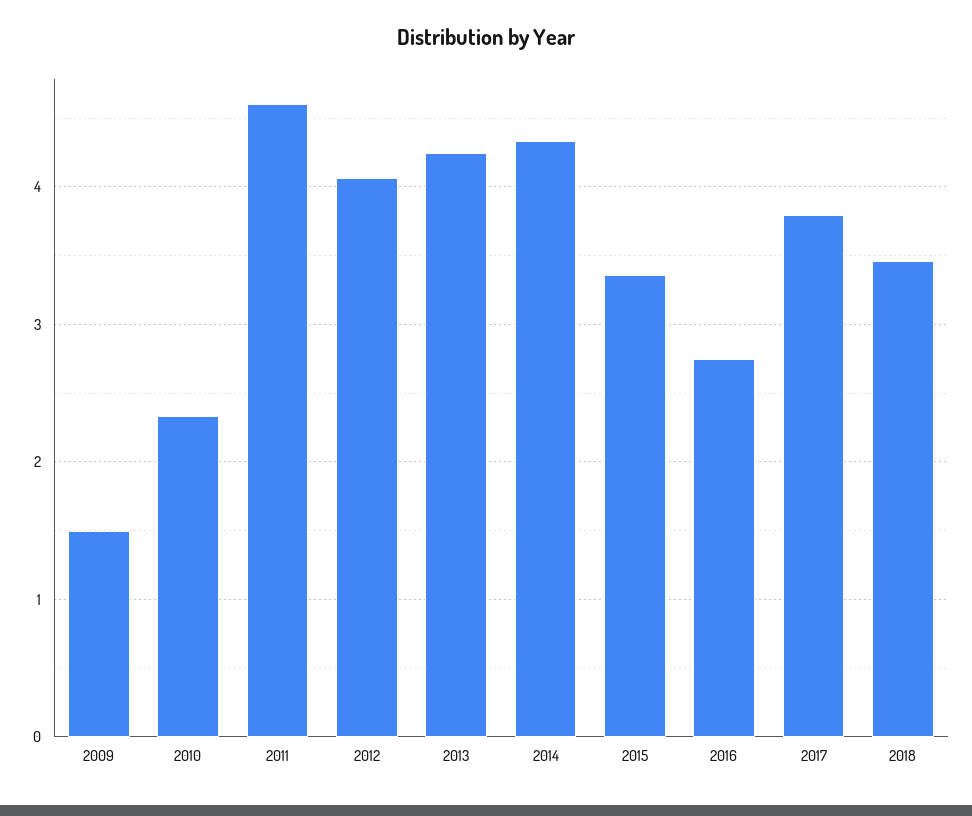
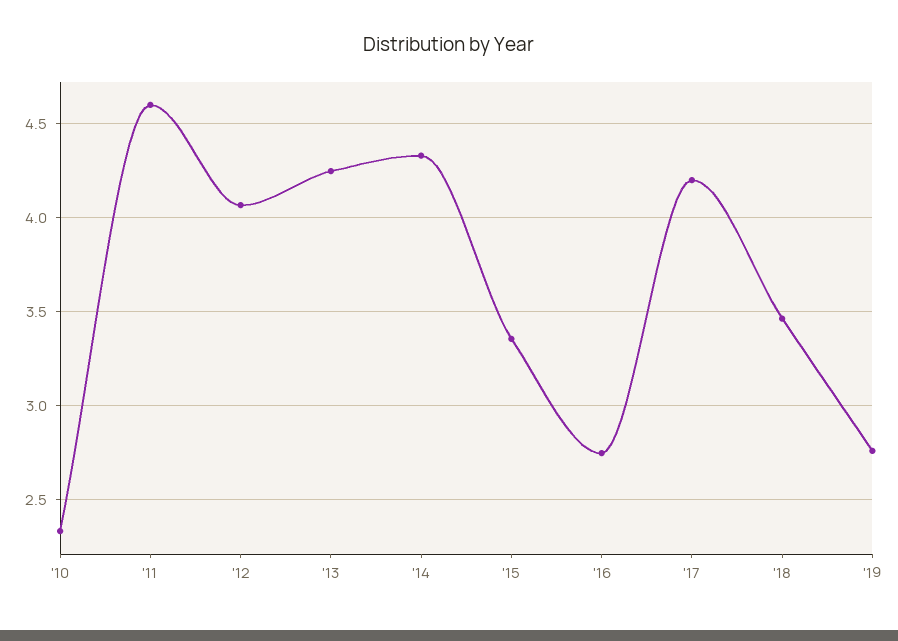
2009: 1.5 -> none
2017: 3.8 -> 4.2
'19: none -> 2.75

